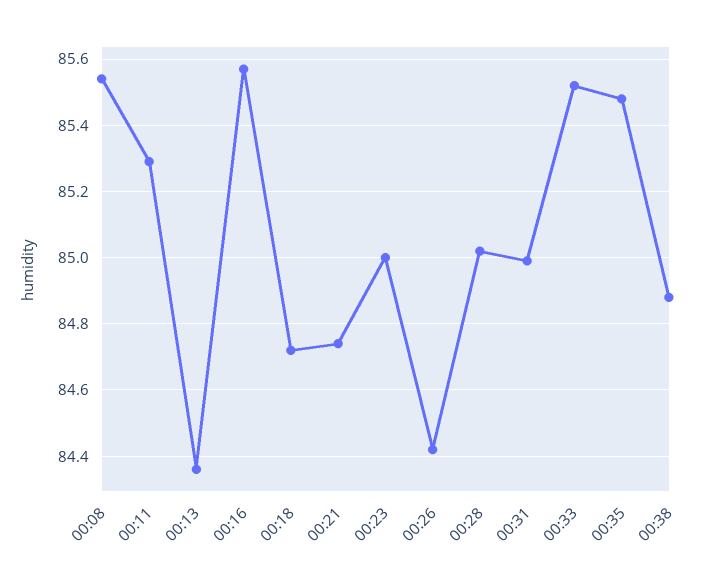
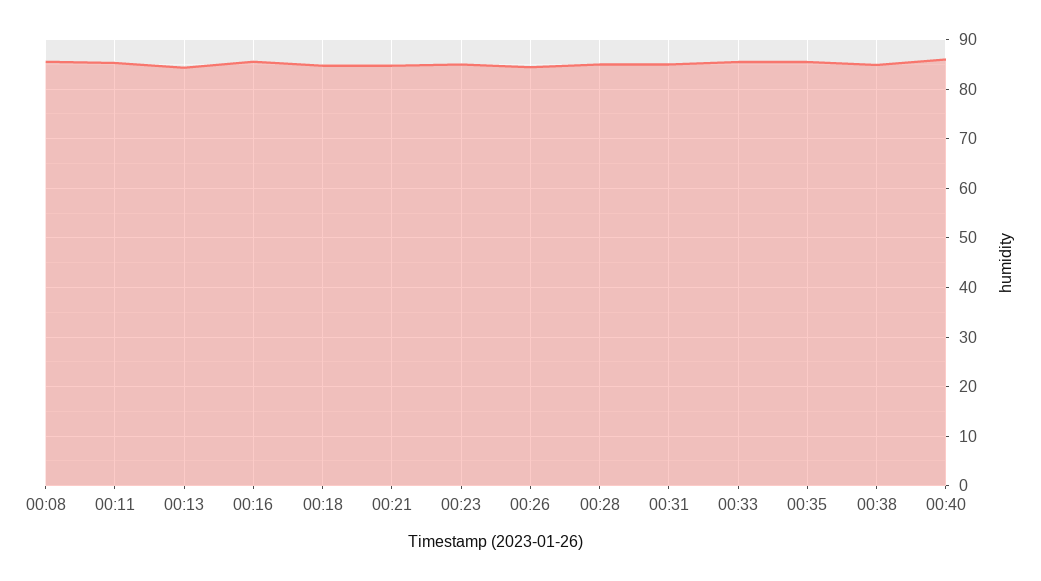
00:40: none -> 86

